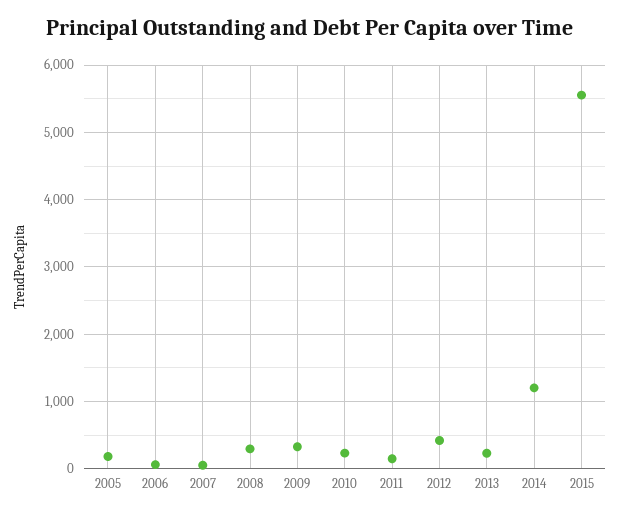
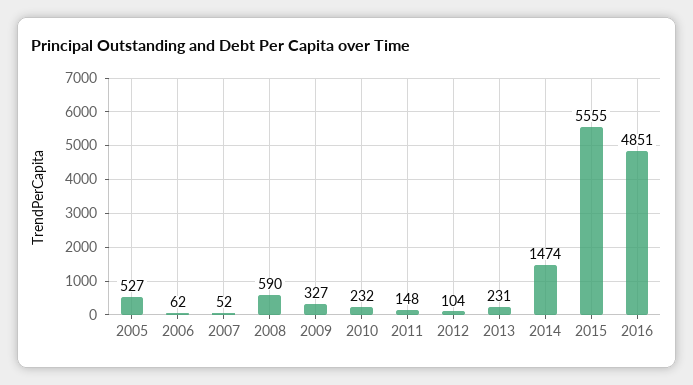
2005: 200 -> 527
2008: 300 -> 590
2012: 400 -> 104
2014: 1200 -> 1474
2016: none -> 4851

